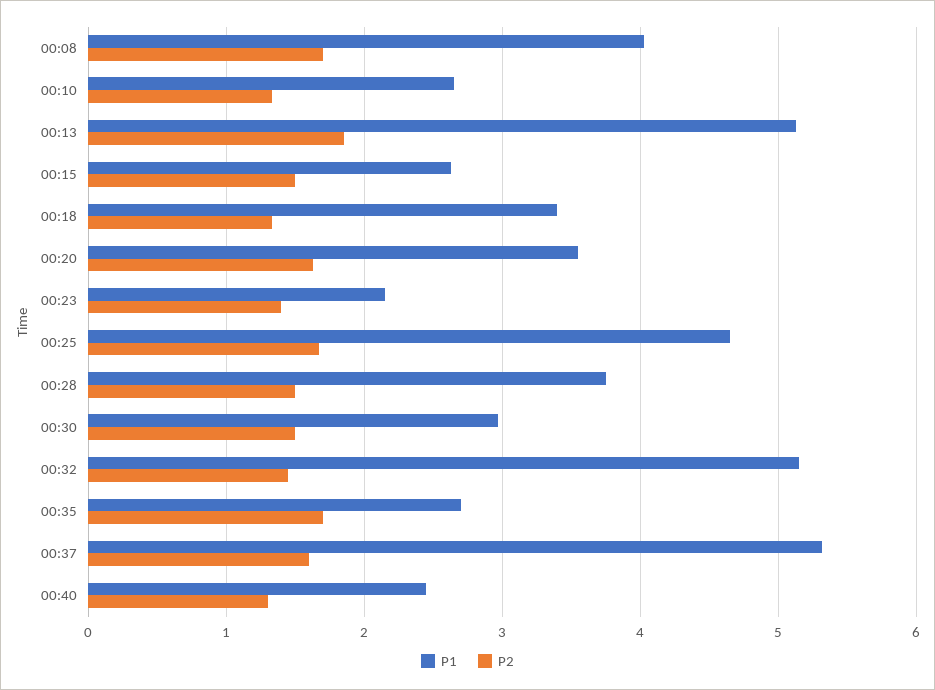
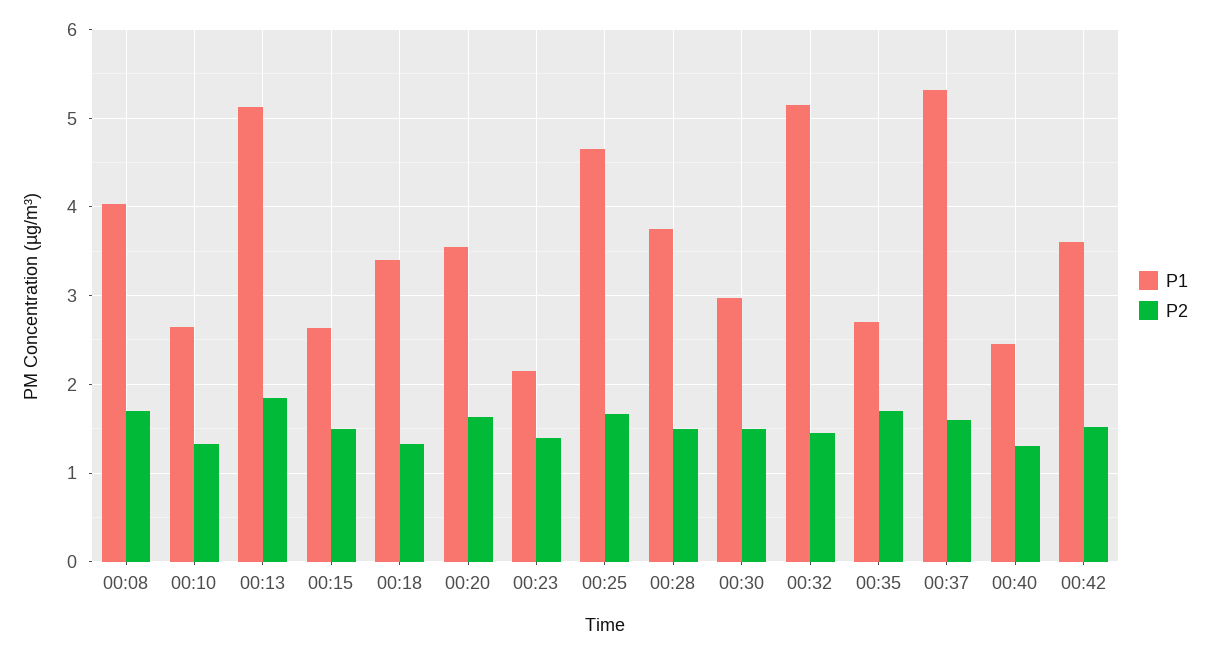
P1, 00:42: none -> 3.6
P2, 00:42: none -> 1.5

